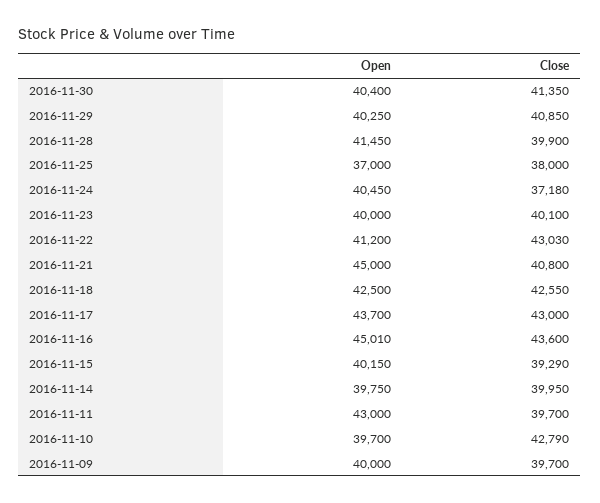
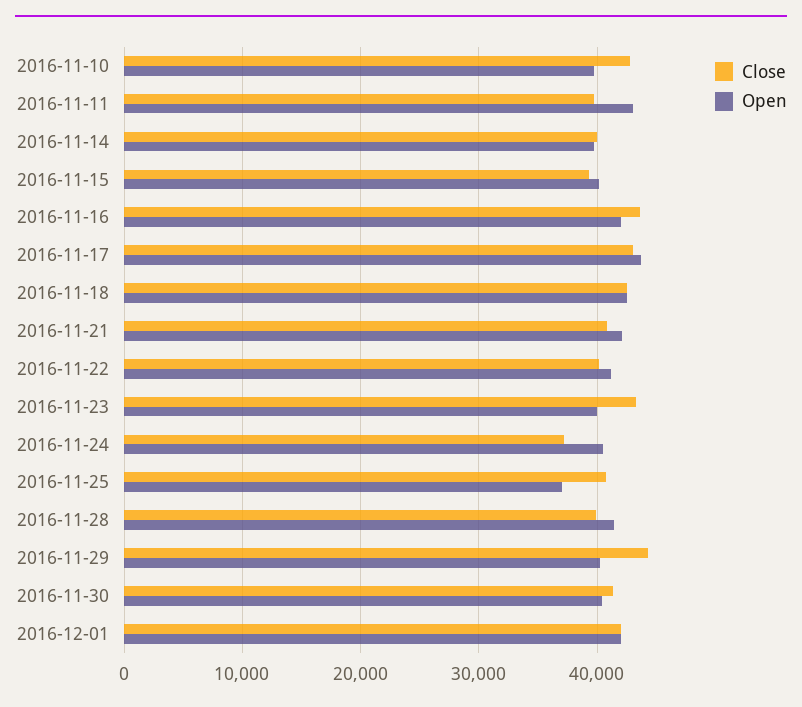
Close, 2016-11-29: 40850 -> 44000
Close, 2016-11-25: 38000 -> 41000
Close, 2016-11-23: 40100 -> 43000
Close, 2016-11-22: 43030 -> 40000
Open, 2016-11-21: 45000 -> 42000
Open, 2016-11-16: 45010 -> 42000
Open, 2016-11-09: 40000 -> none
Close, 2016-11-09: 39700 -> none
Close, 2016-12-01: none -> 42000
Open, 2016-12-01: none -> 42000

